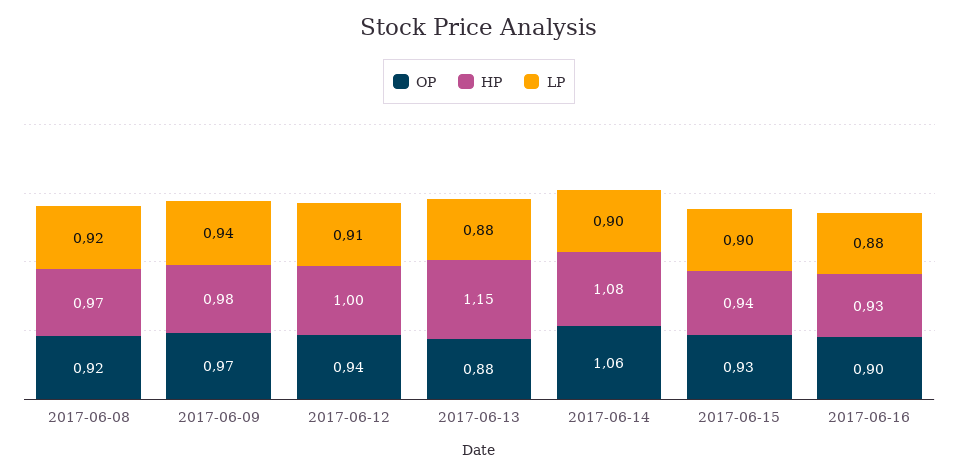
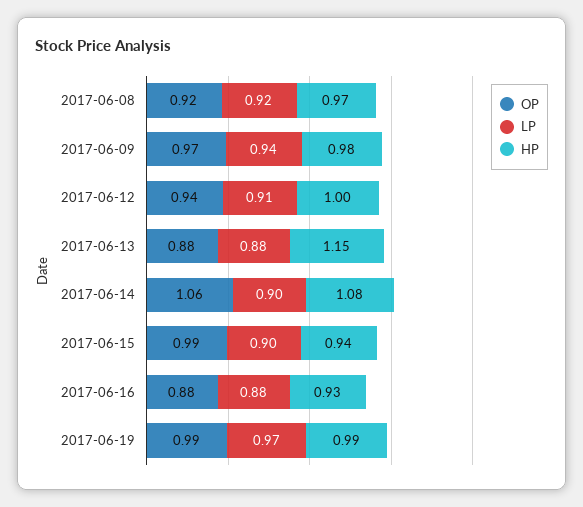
OP, 2017-06-15: 0.93 -> 0.99
OP, 2017-06-16: 0.9 -> 0.88
OP, 2017-06-19: none -> 0.99
LP, 2017-06-19: none -> 0.97
HP, 2017-06-19: none -> 0.99

